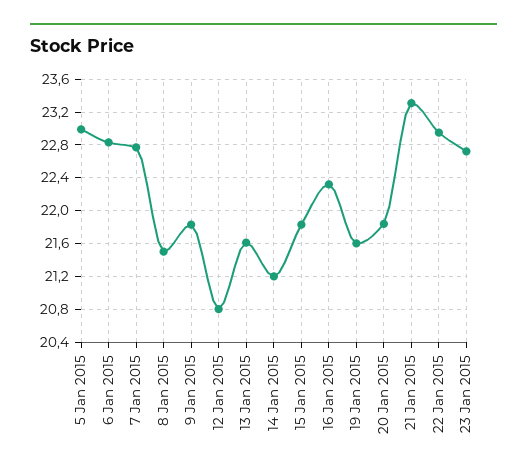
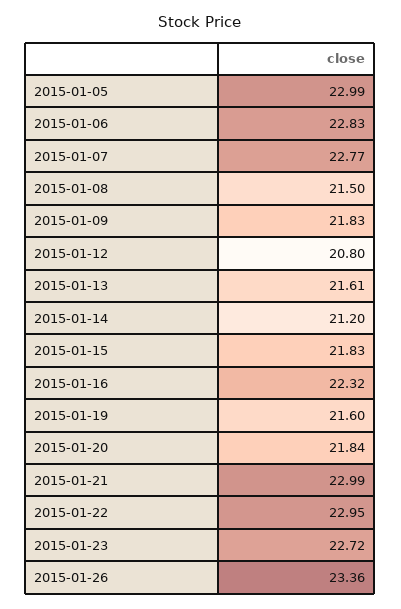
21 Jan 2015: 23.3 -> 22.99
2015-01-26: none -> 23.36

